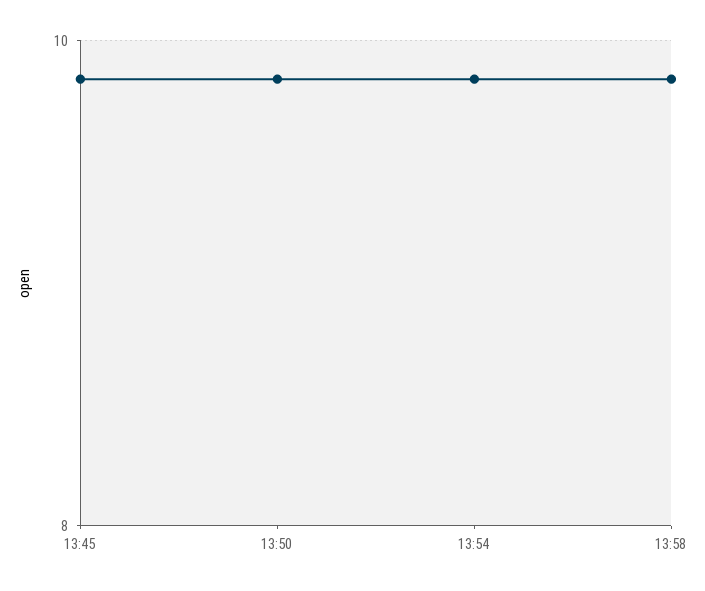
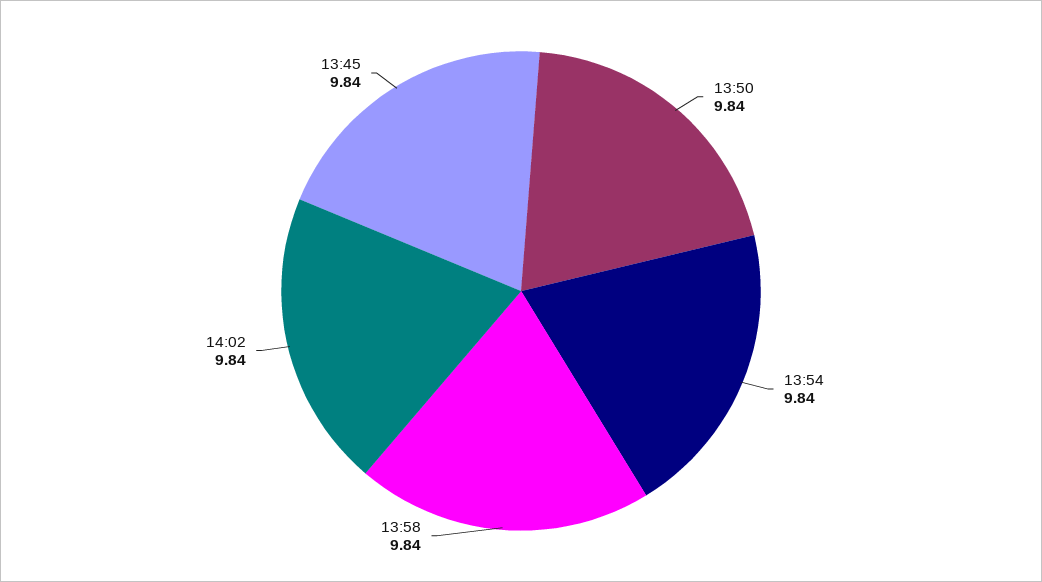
14:02: none -> 9.84

